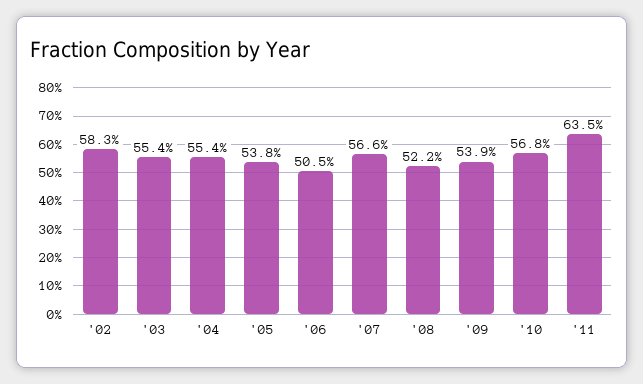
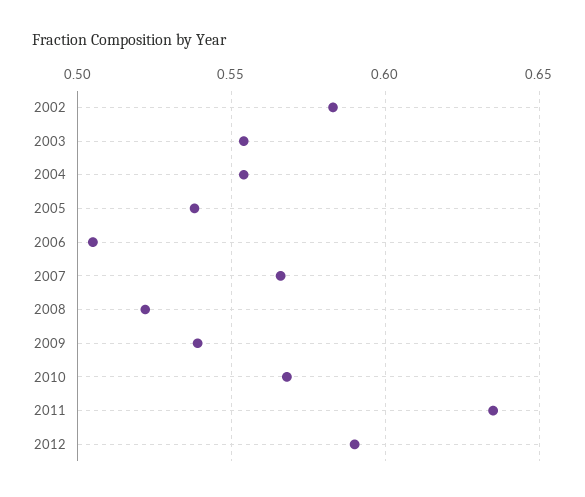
2012: none -> 0.59

